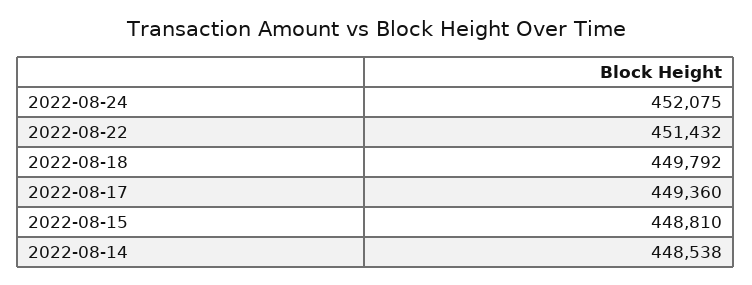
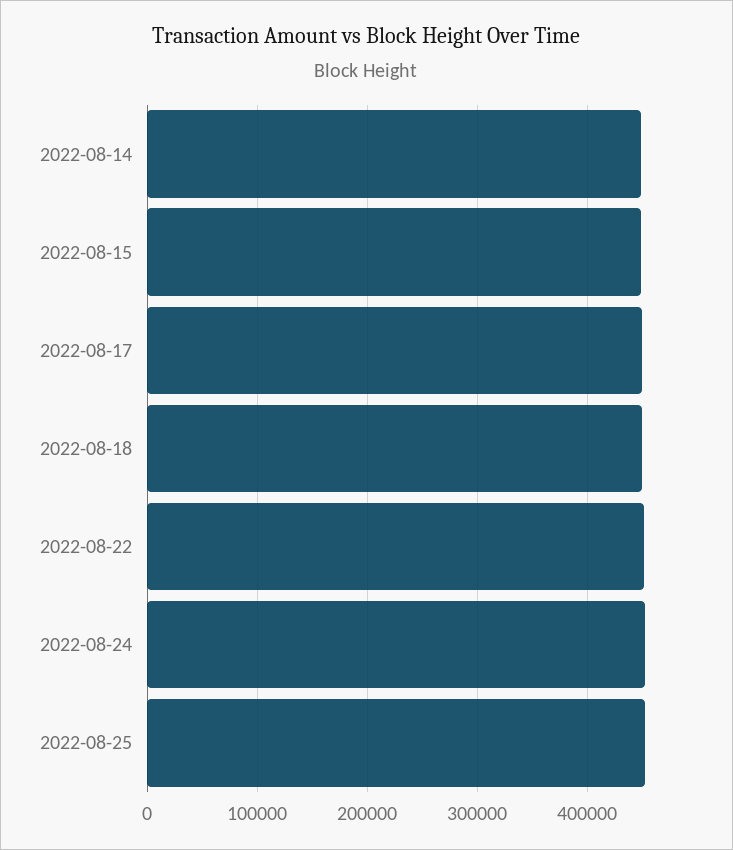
2022-08-25: none -> 450000

